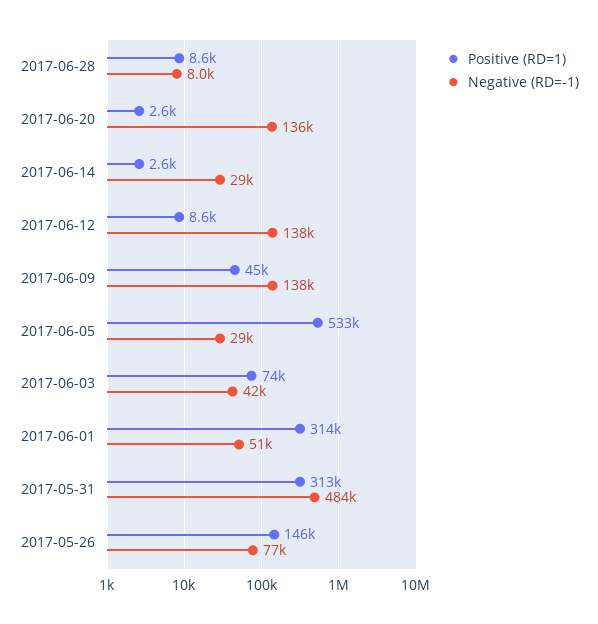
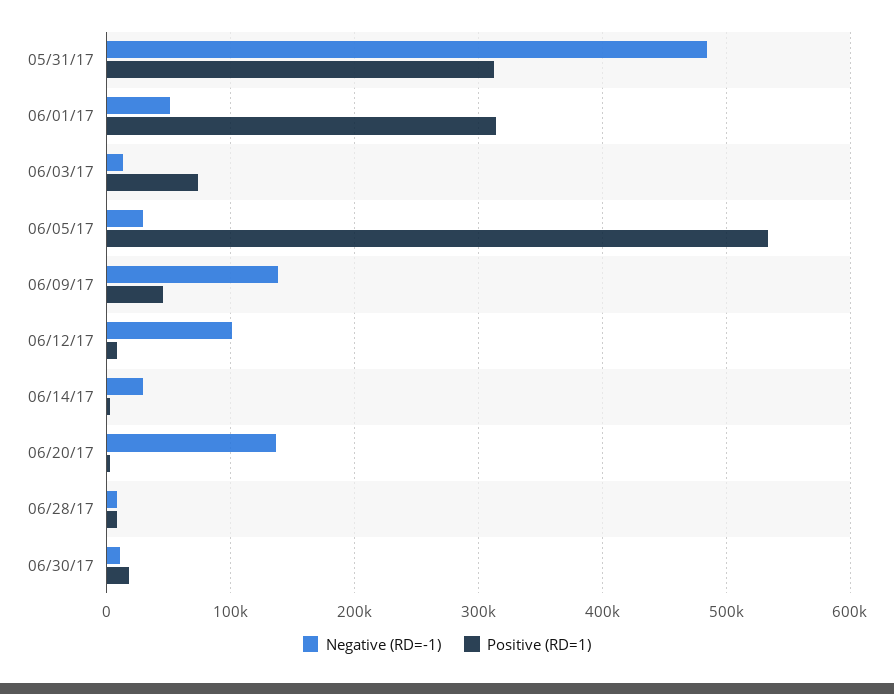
Negative (RD=-1), 2017-06-12: 138000 -> 100000
Negative (RD=-1), 2017-06-03: 42000 -> 10000
Positive (RD=1), 2017-05-26: 146000 -> none
Negative (RD=-1), 2017-05-26: 77000 -> none
Negative (RD=-1), 06/30/17: none -> 10000
Positive (RD=1), 06/30/17: none -> 20000

